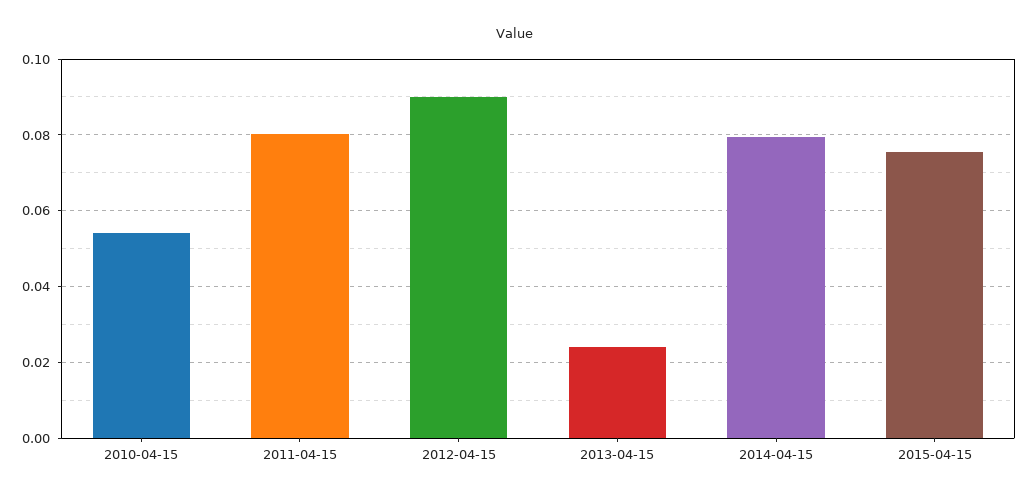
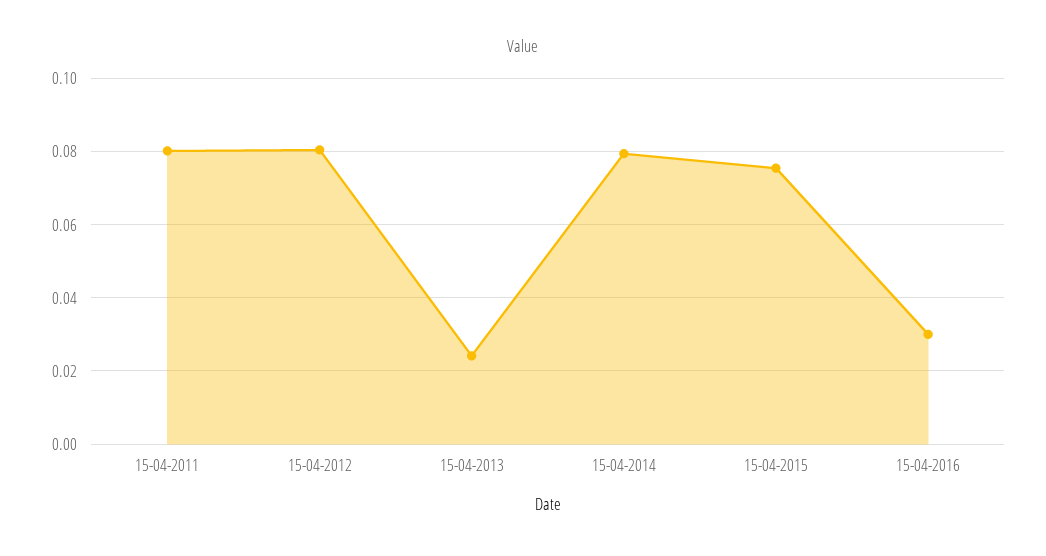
2010-04-15: 0.054 -> none
2012-04-15: 0.09 -> 0.08
15-04-2016: none -> 0.03

